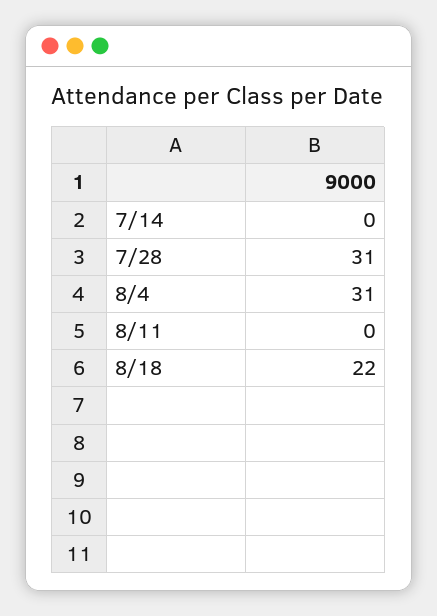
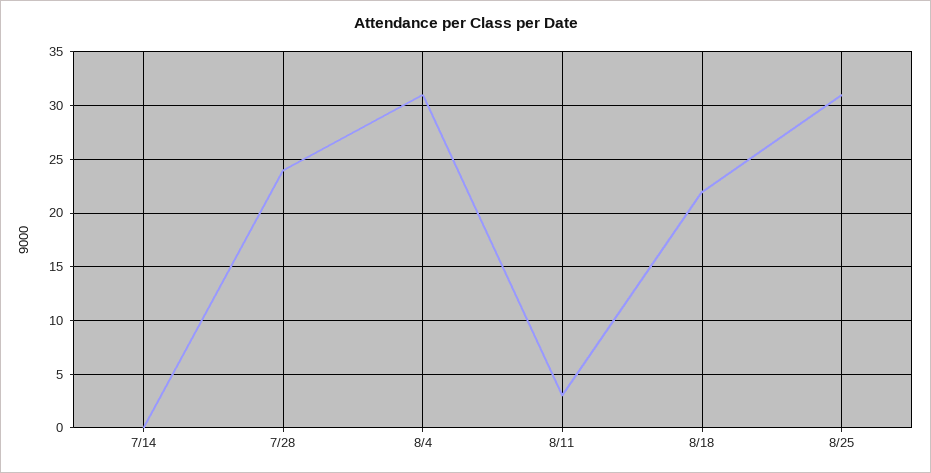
7/28: 31 -> 24
8/11: 0 -> 3
8/25: none -> 31

